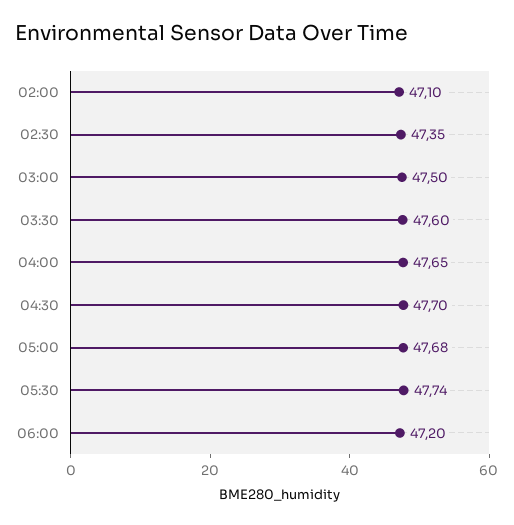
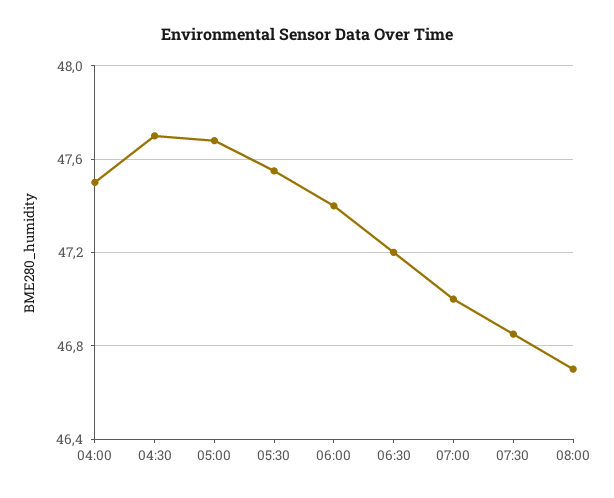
02:00: 47.1 -> none
02:30: 47.35 -> none
03:00: 47.5 -> none
03:30: 47.6 -> none
04:00: 47.65 -> 47.5
05:30: 47.74 -> 47.55
06:00: 47.2 -> 47.4
06:30: none -> 47.2
07:00: none -> 47
07:30: none -> 46.85
08:00: none -> 46.7

